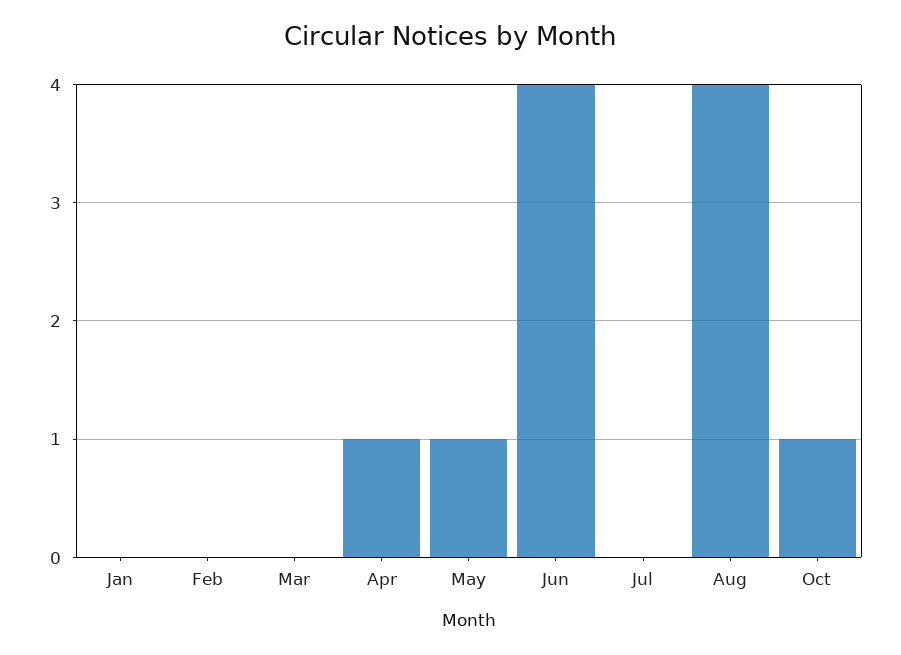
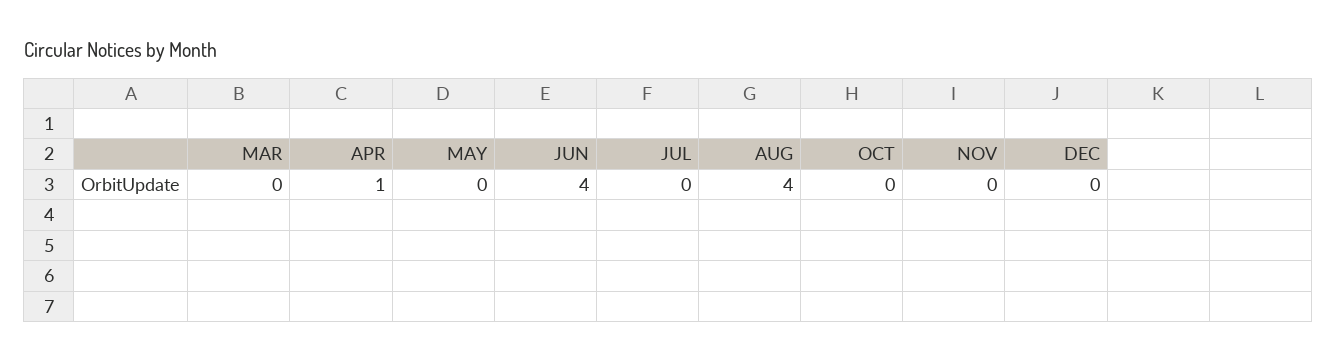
Jan: 0 -> none
Feb: 0 -> none
May: 1 -> 0
Oct: 1 -> 0
NOV: none -> 0
DEC: none -> 0

